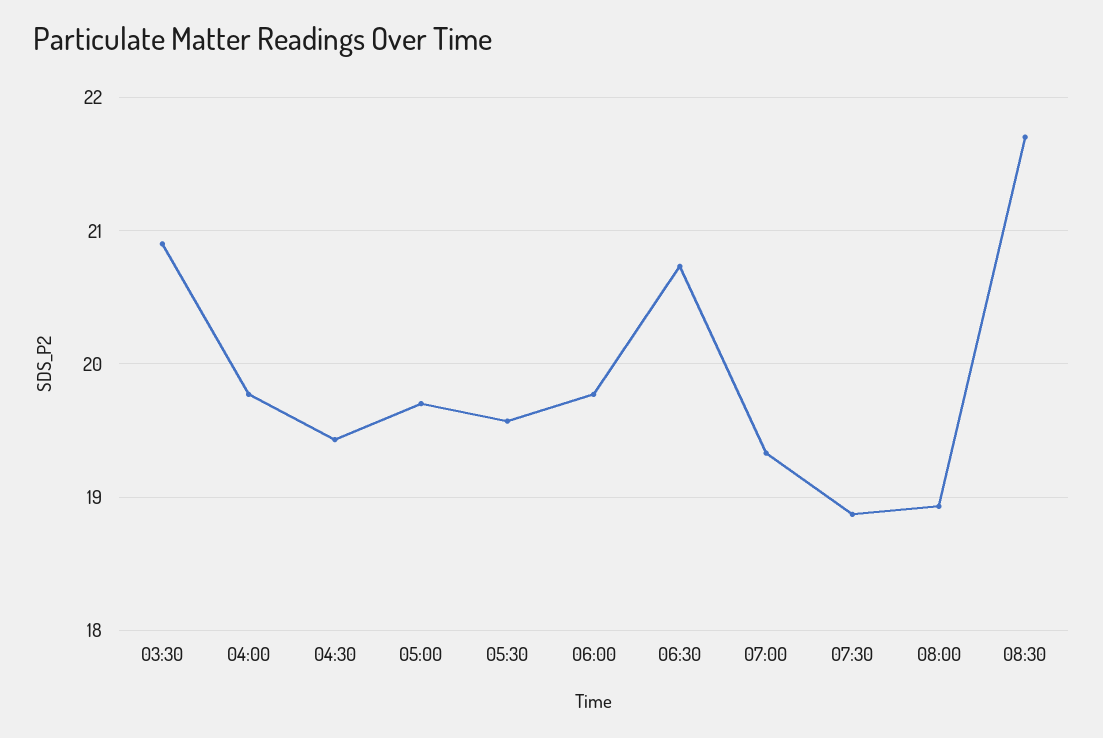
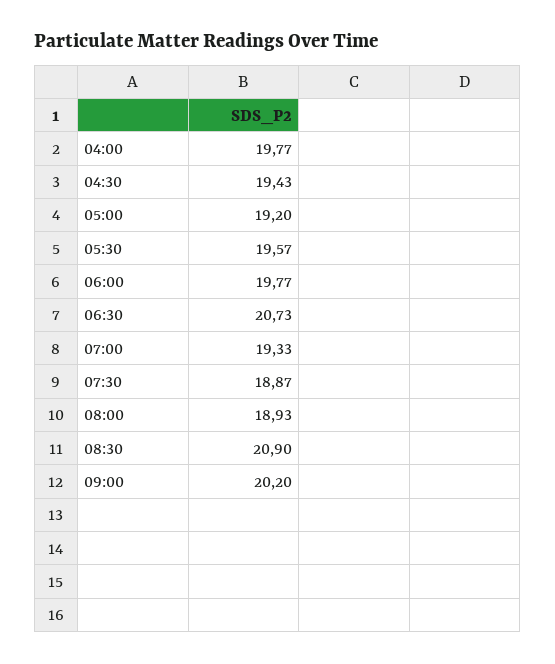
03:30: 20.9 -> none
05:00: 19.7 -> 19.2
08:30: 21.7 -> 20.9
09:00: none -> 20.2

